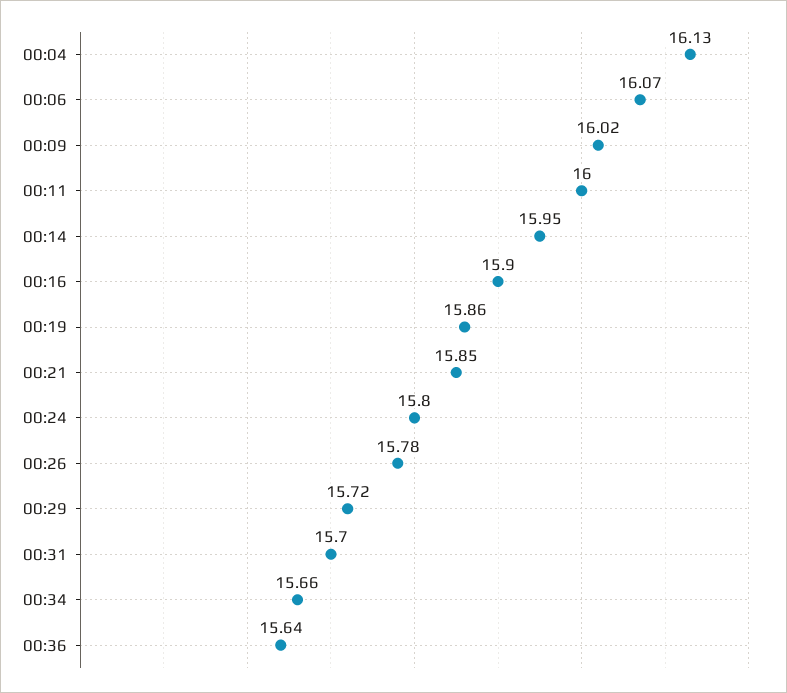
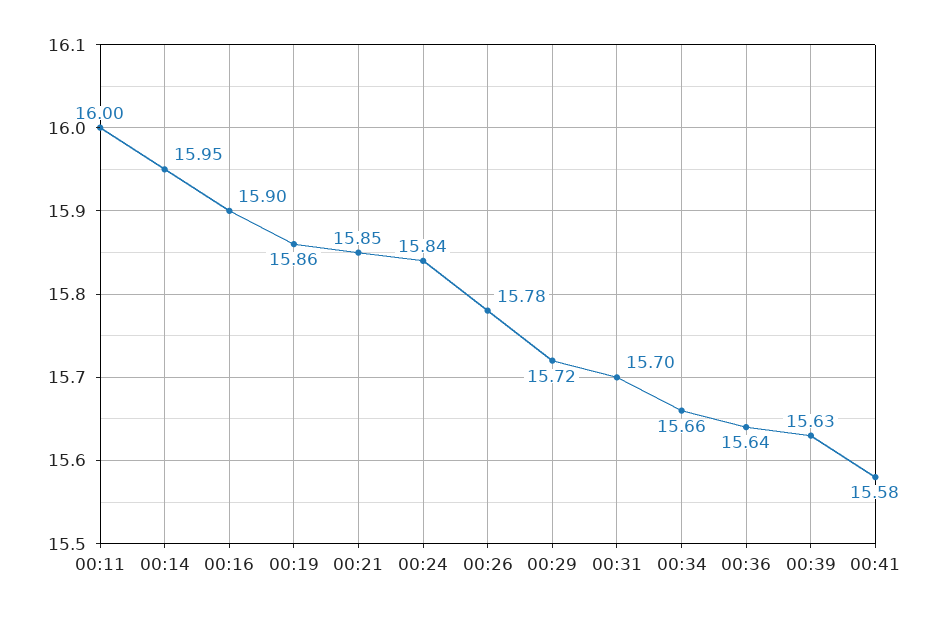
00:04: 16.13 -> none
00:06: 16.07 -> none
00:09: 16.02 -> none
00:24: 15.8 -> 15.84
00:39: none -> 15.63
00:41: none -> 15.58

